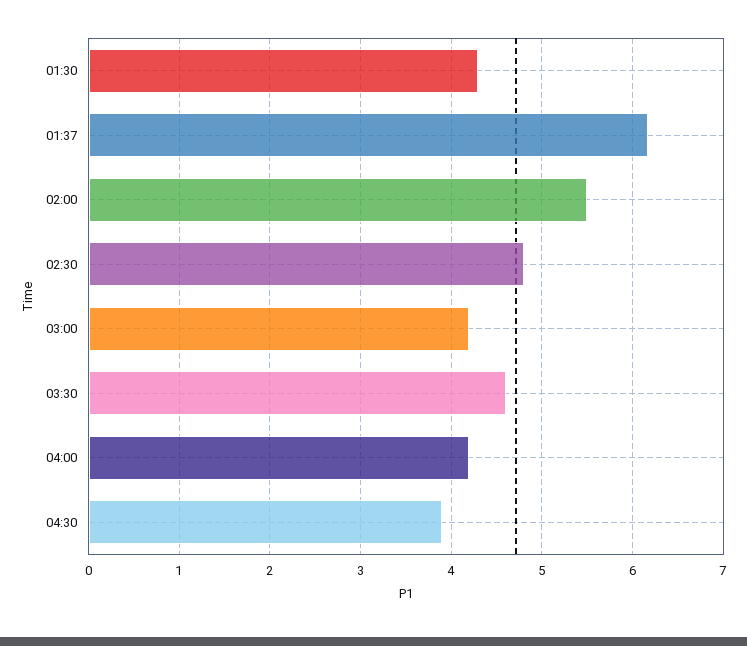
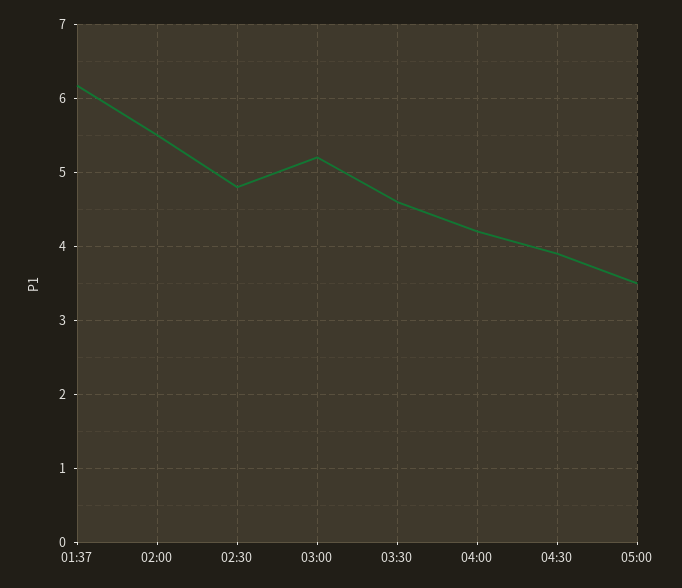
01:30: 4.3 -> none
03:00: 4.2 -> 5.2
05:00: none -> 3.5

